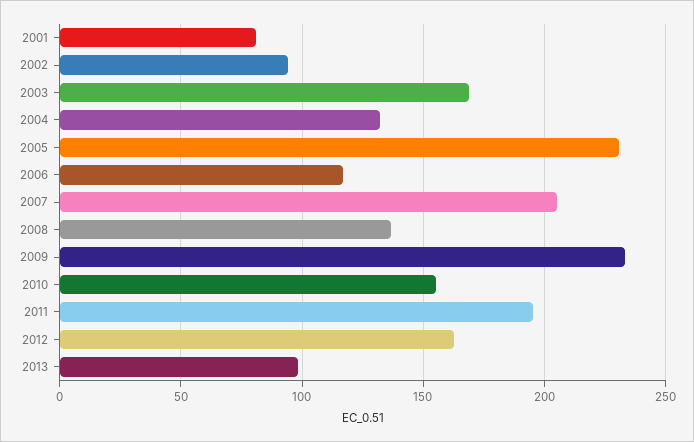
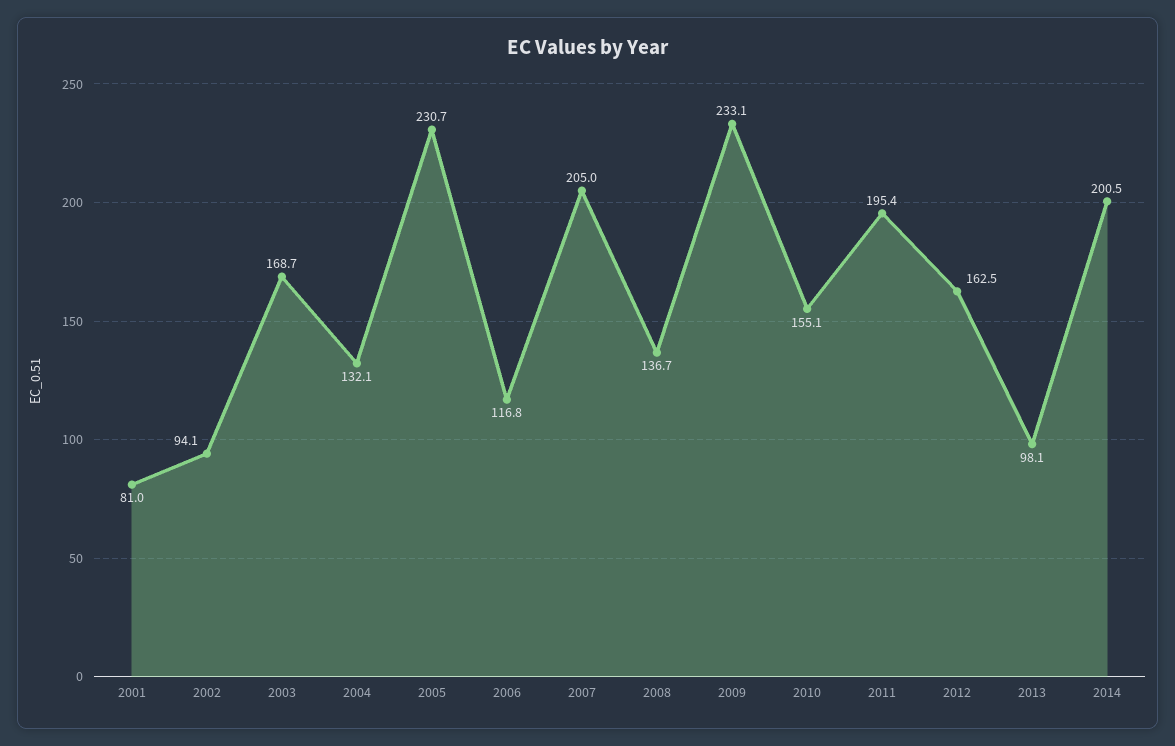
2014: none -> 200.5

